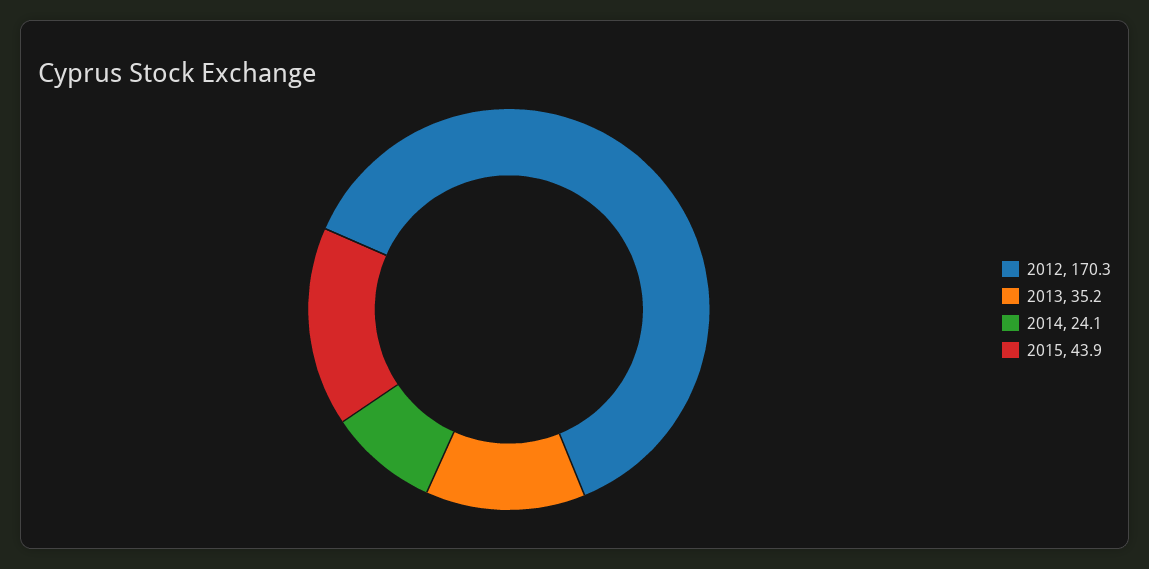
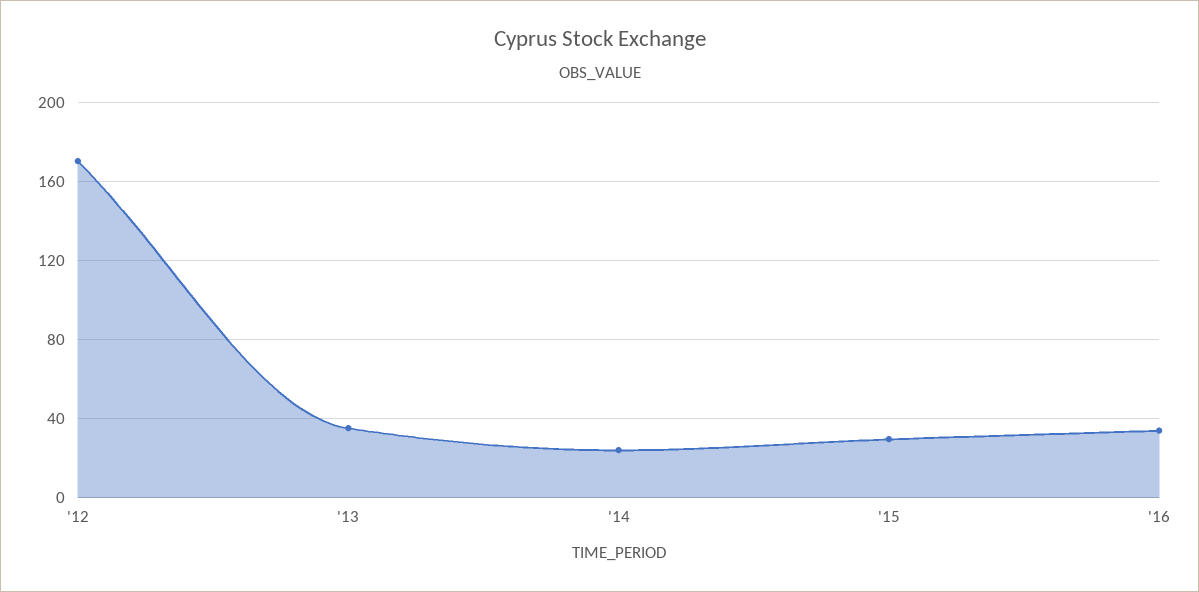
2015: 43.9 -> 30
'16: none -> 35

